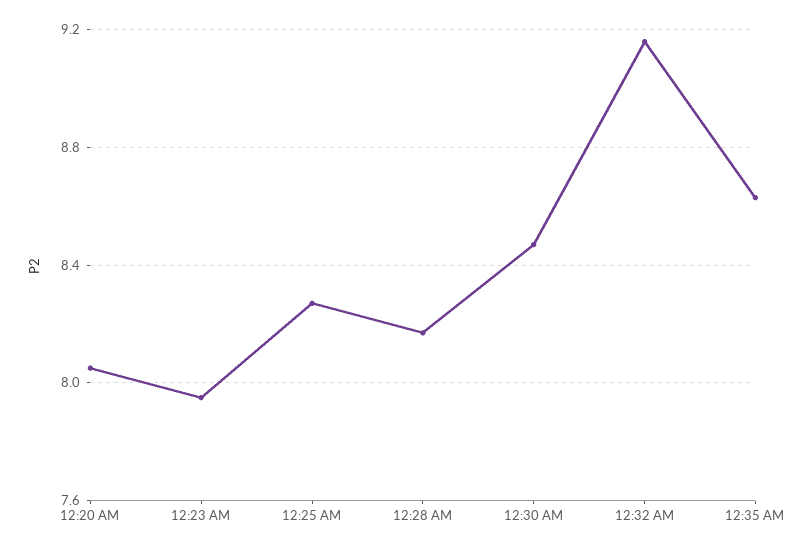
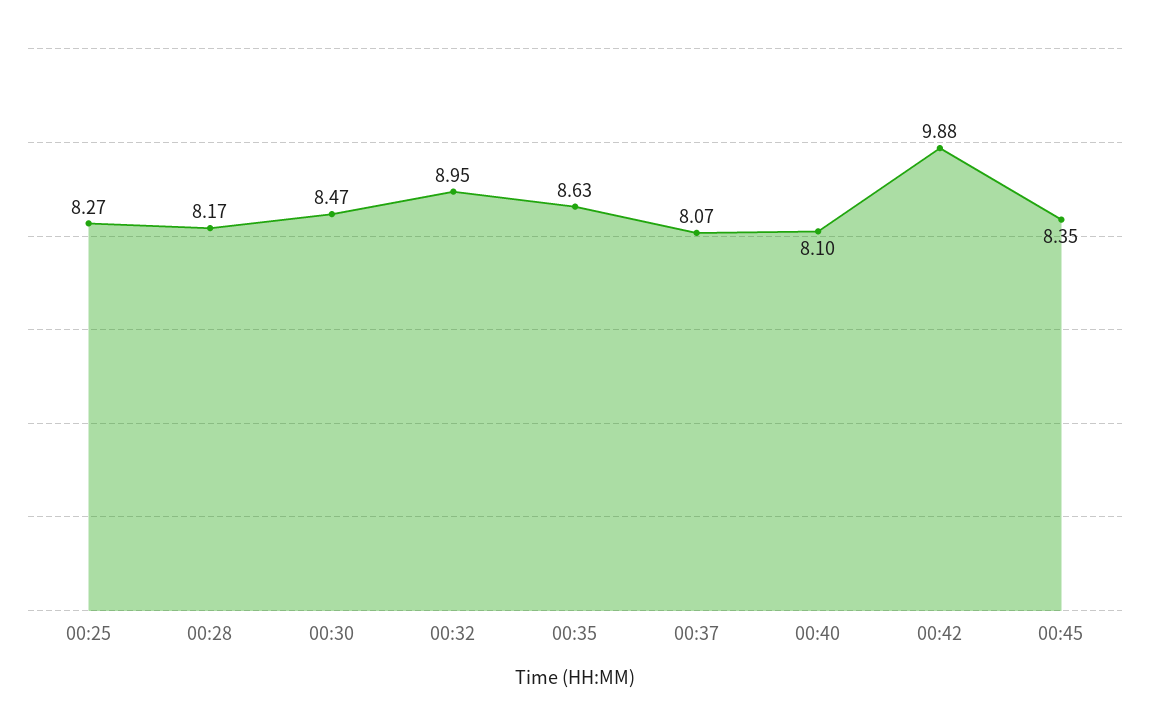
12:20 AM: 8.05 -> none
12:23 AM: 7.95 -> none
12:32 AM: 9.15 -> 8.95
00:37: none -> 8.07
00:40: none -> 8.1
00:42: none -> 9.88
00:45: none -> 8.35

